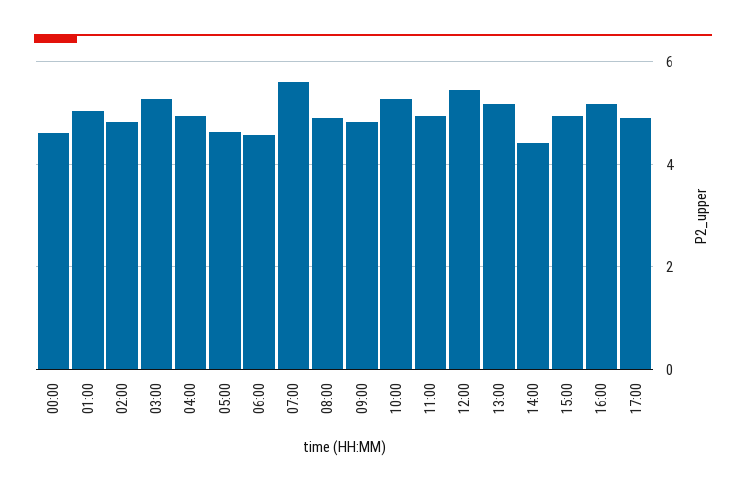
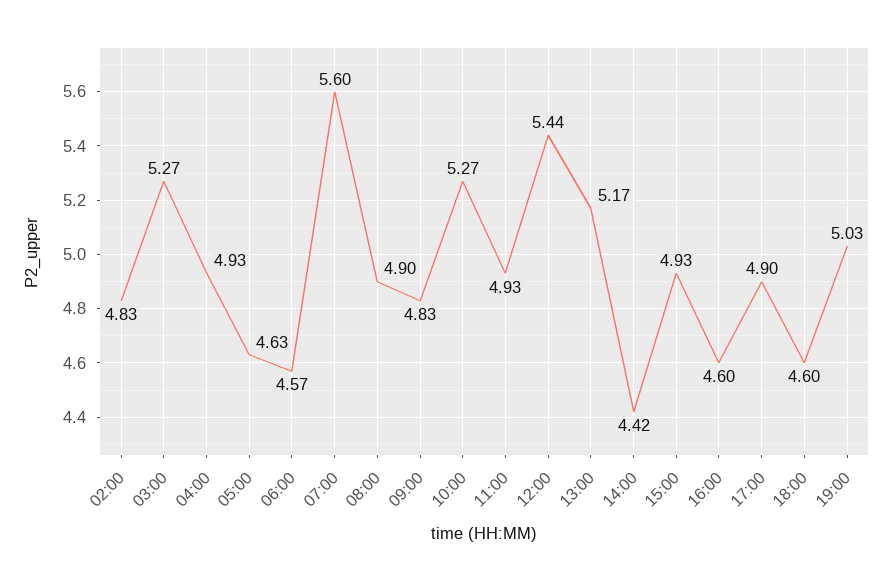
00:00: 4.6 -> none
01:00: 5 -> none
16:00: 5.2 -> 4.6
18:00: none -> 4.6
19:00: none -> 5.03

